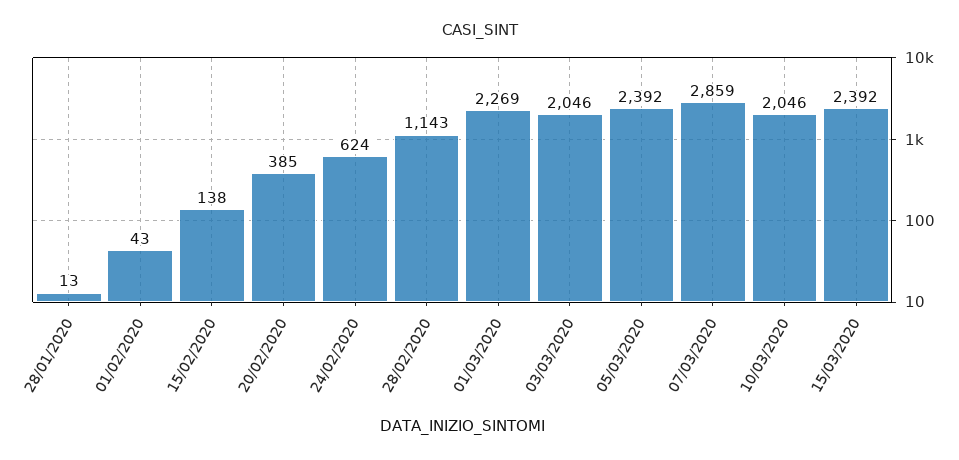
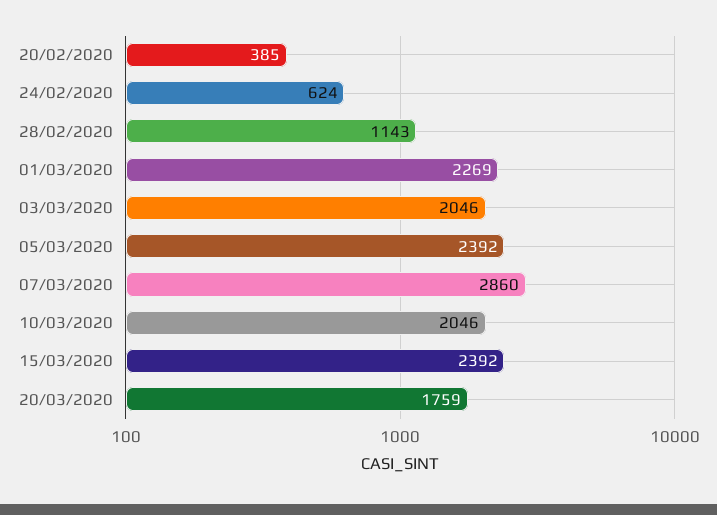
28/01/2020: 13 -> none
01/02/2020: 43 -> none
15/02/2020: 138 -> none
07/03/2020: 2859 -> 2860
20/03/2020: none -> 1759

